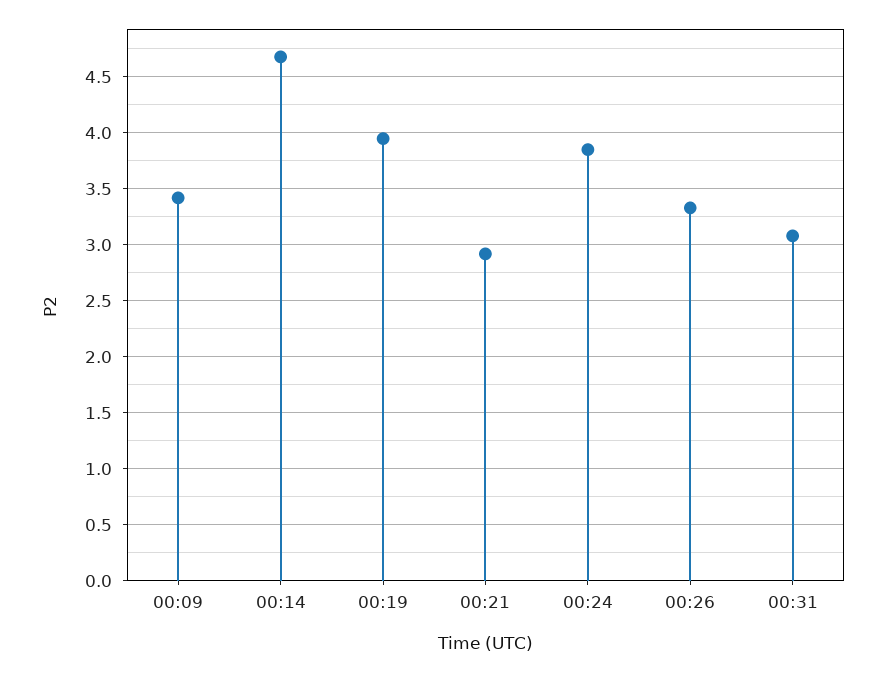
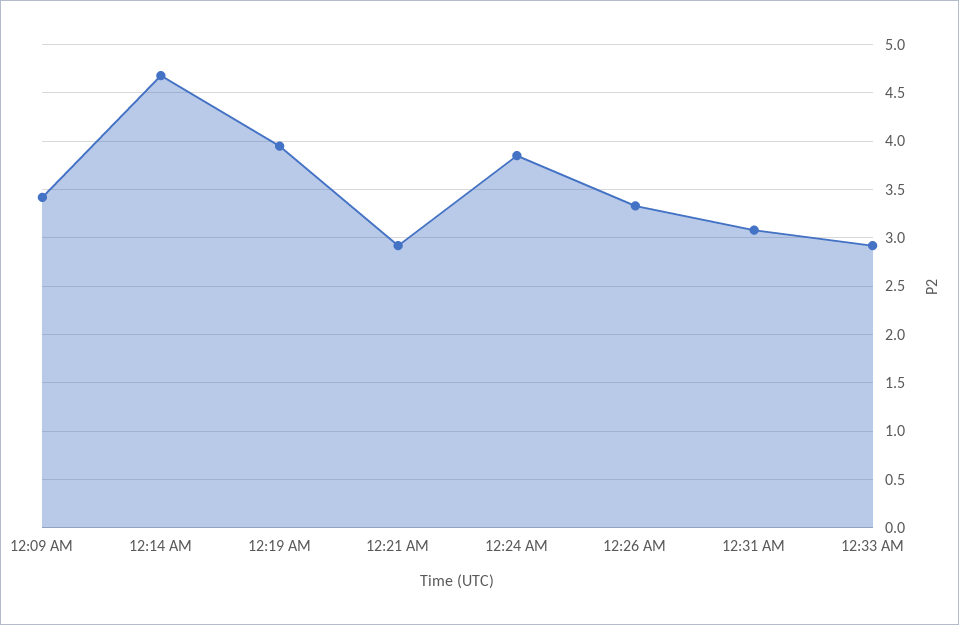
12:33 AM: none -> 2.9

